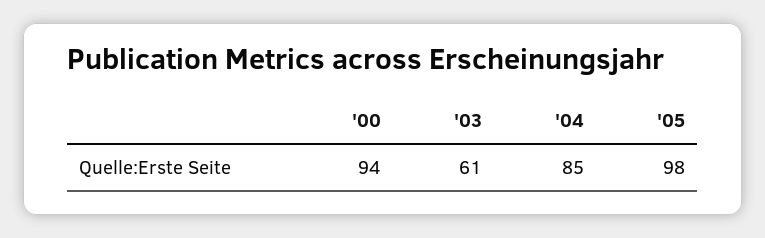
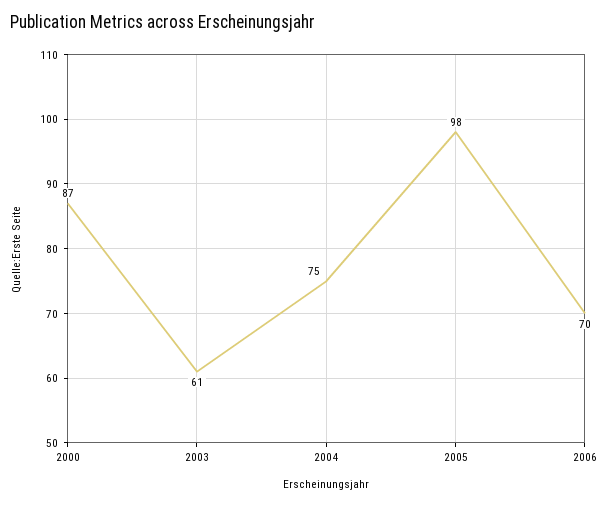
'00: 94 -> 87
'04: 85 -> 75
2006: none -> 70

